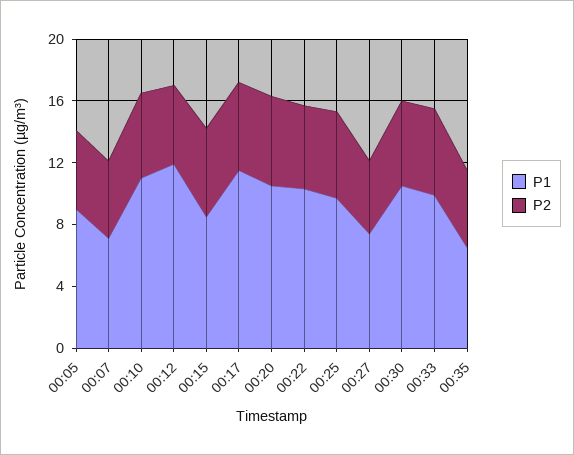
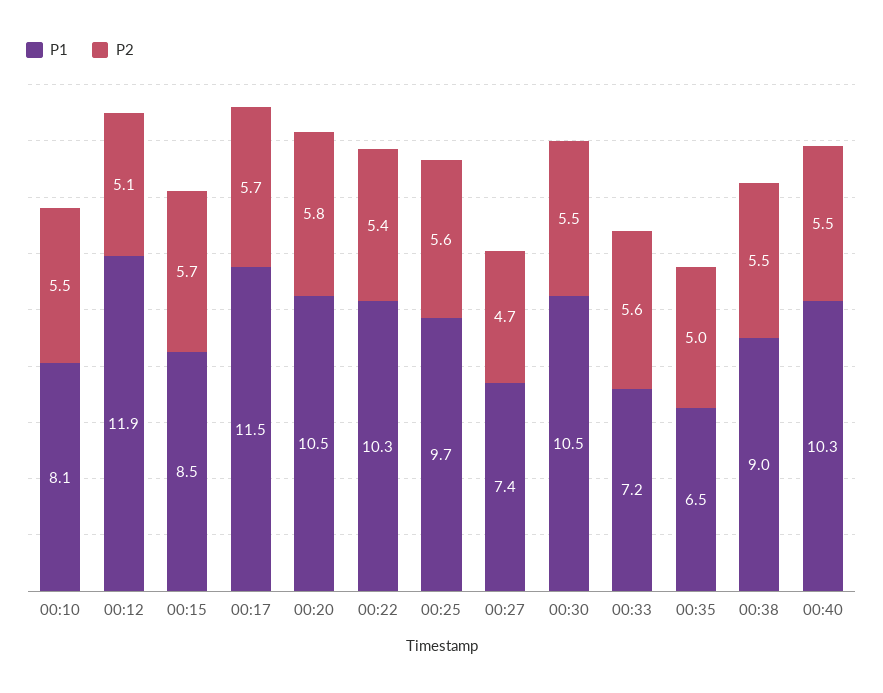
P1, 00:05: 9 -> none
P2, 00:05: 5 -> none
P1, 00:07: 7 -> none
P2, 00:07: 5 -> none
P1, 00:10: 11 -> 8.1
P1, 00:33: 10 -> 7.2
P1, 00:38: none -> 9
P2, 00:38: none -> 5.5
P1, 00:40: none -> 10.3
P2, 00:40: none -> 5.5

